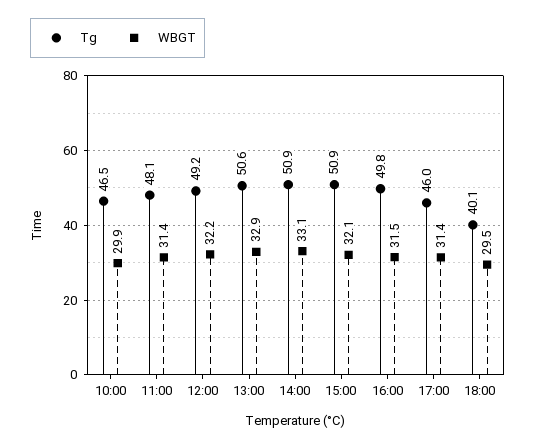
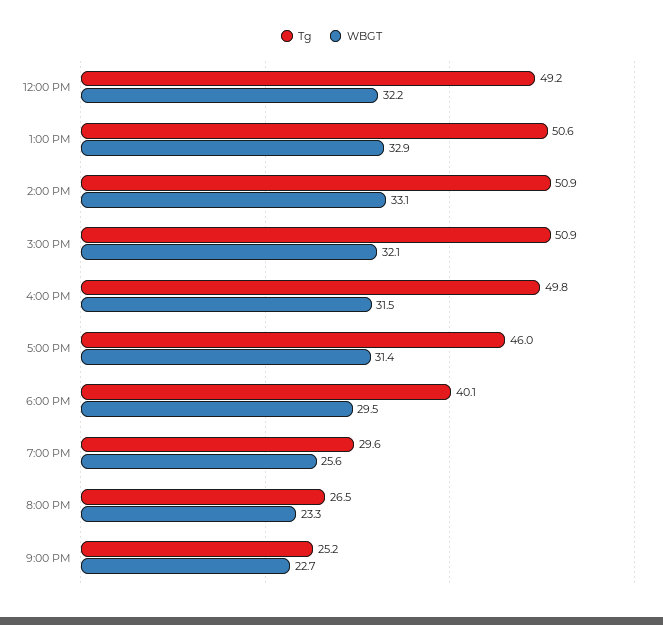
Tg, 10:00: 46.5 -> none
WBGT, 10:00: 29.9 -> none
Tg, 11:00: 48.1 -> none
WBGT, 11:00: 31.4 -> none
Tg, 7:00 PM: none -> 29.6
WBGT, 7:00 PM: none -> 25.6
Tg, 8:00 PM: none -> 26.5
WBGT, 8:00 PM: none -> 23.3
Tg, 9:00 PM: none -> 25.2
WBGT, 9:00 PM: none -> 22.7

